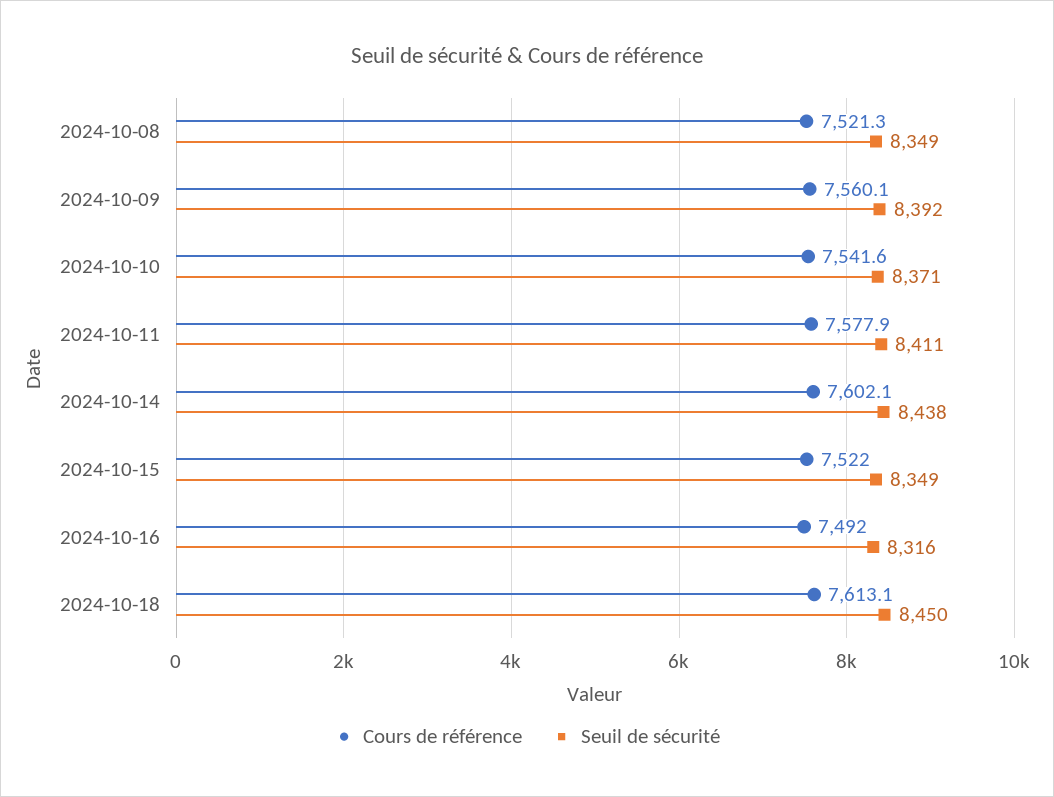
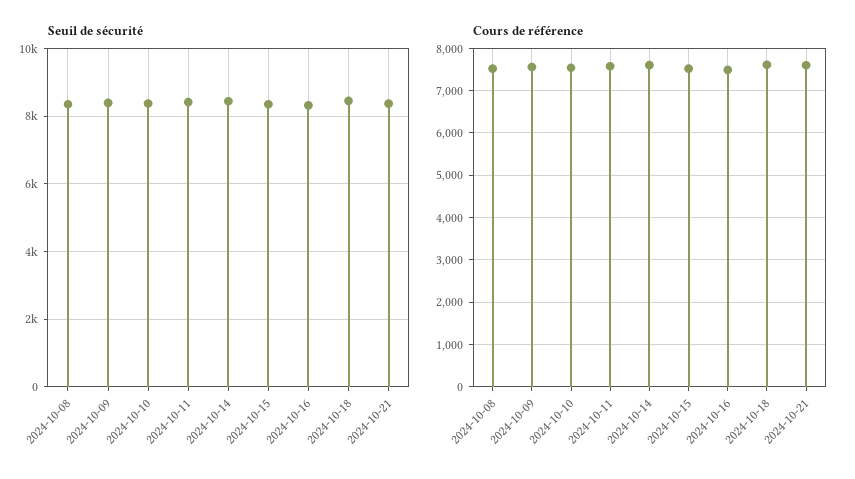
Seuil de sécurité, 2024-10-21: none -> 8400
Cours de référence, 2024-10-21: none -> 7600

